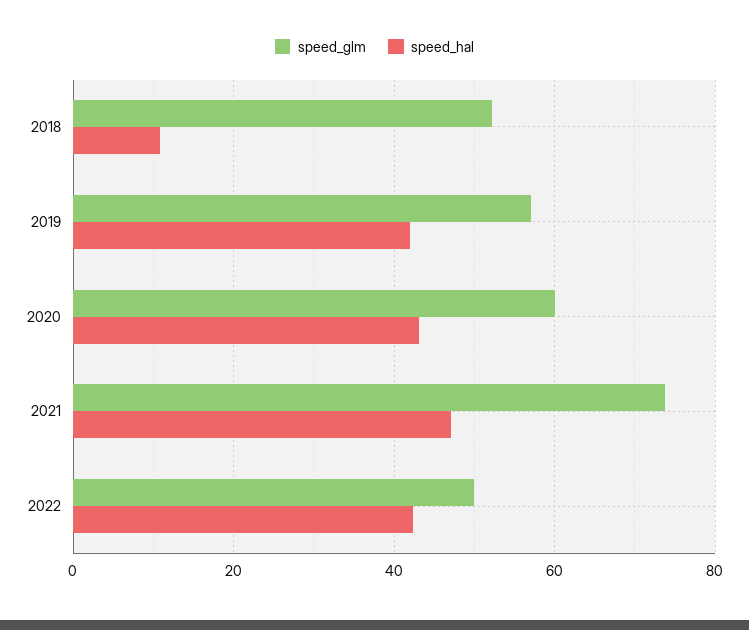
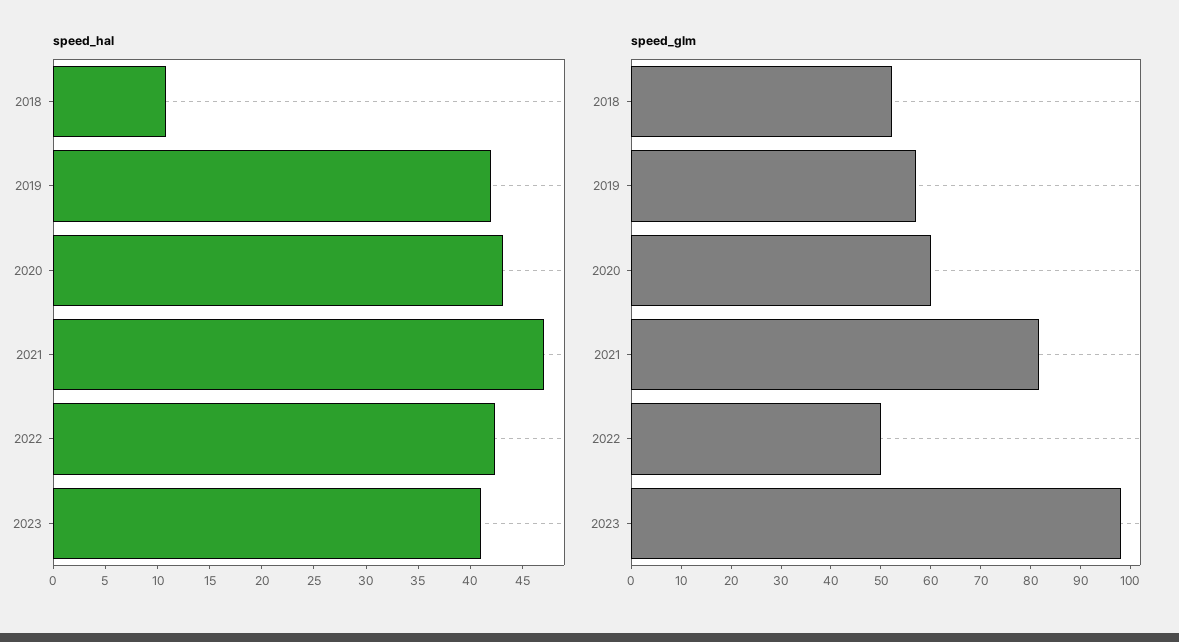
speed_glm, 2021: 74 -> 82
speed_hal, 2023: none -> 41
speed_glm, 2023: none -> 98

